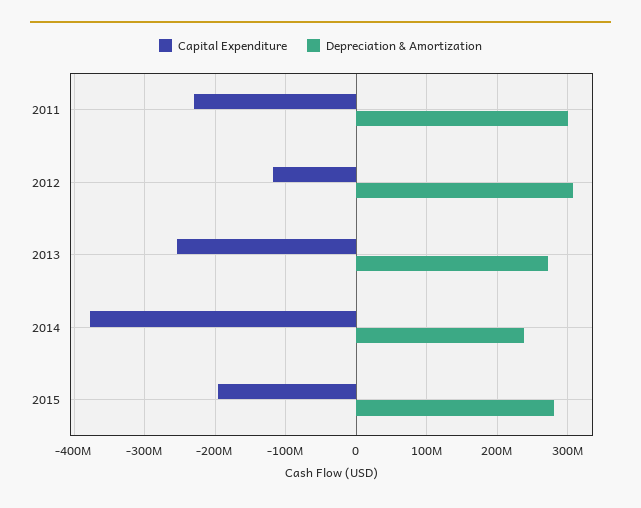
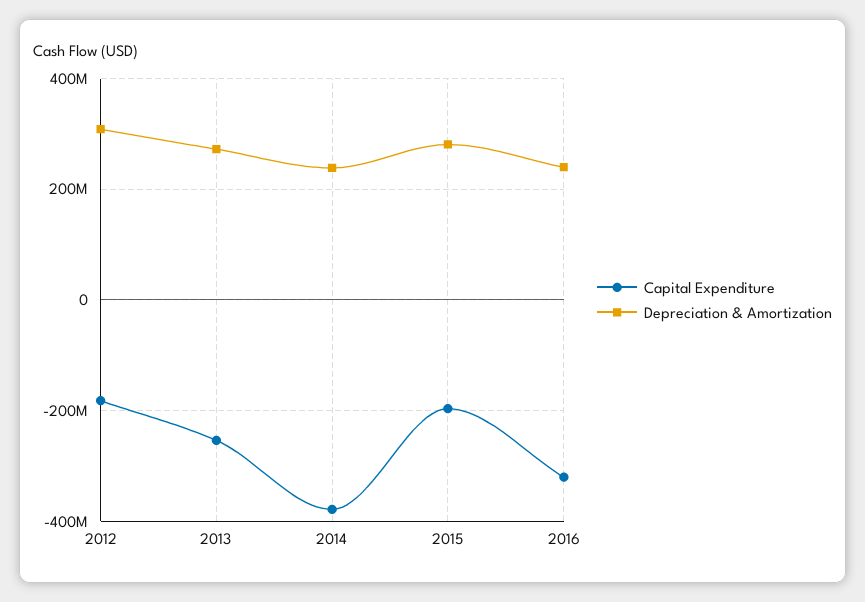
Capital Expenditure, 2011: -230000000 -> none
Depreciation & Amortization, 2011: 300000000 -> none
Capital Expenditure, 2012: -120000000 -> -180000000
Capital Expenditure, 2016: none -> -320000000
Depreciation & Amortization, 2016: none -> 240000000

